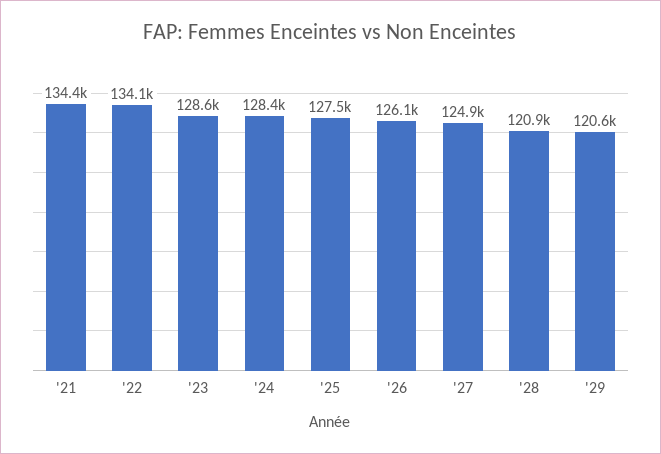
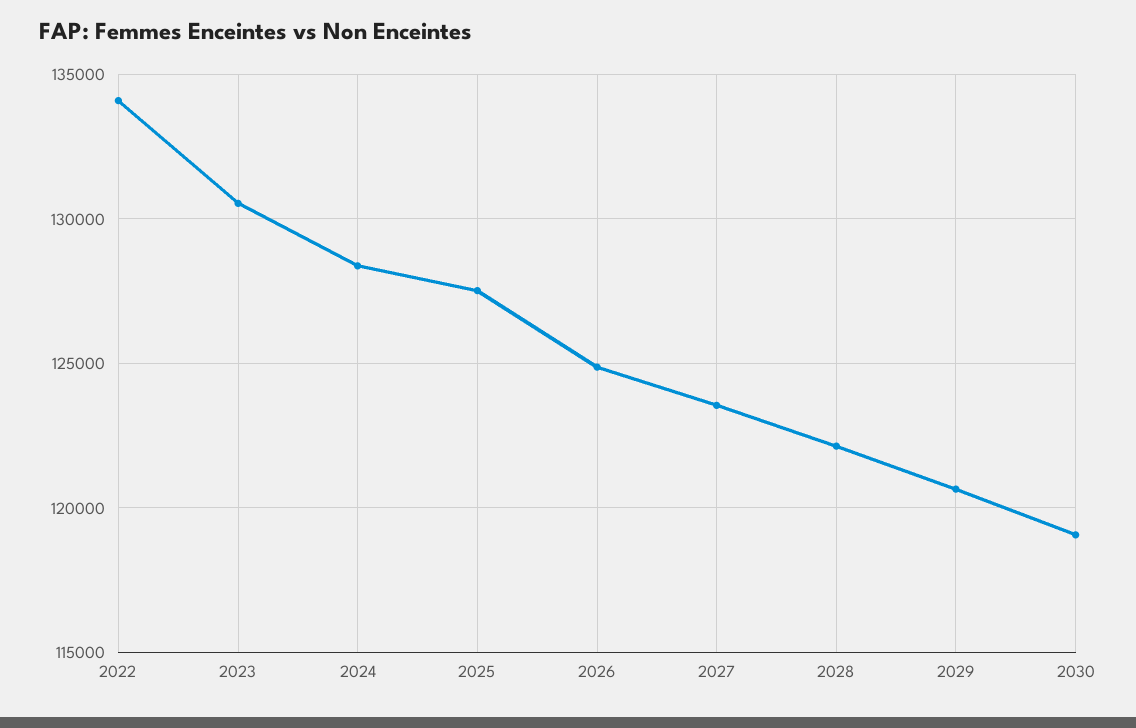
'21: 134400 -> none
'23: 128600 -> 130500
'26: 126100 -> 125000
'27: 124900 -> 123500
'28: 120900 -> 122000
2030: none -> 119000

